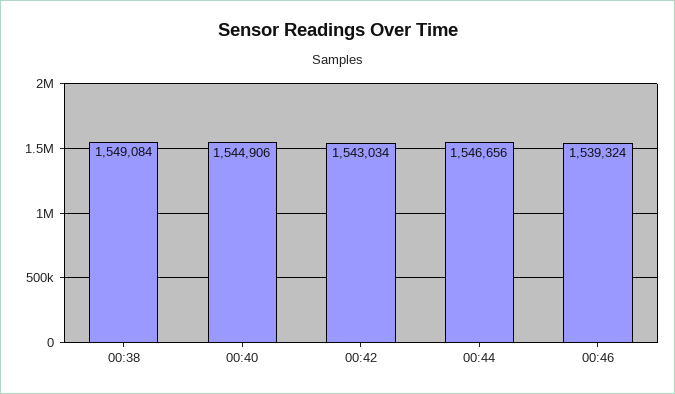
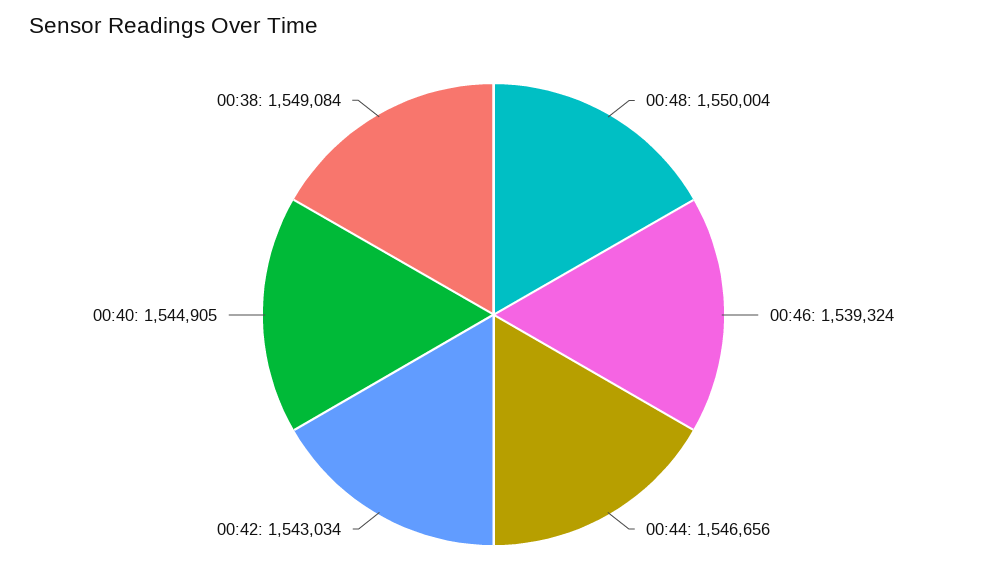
00:40: 1544906 -> 1544905
00:48: none -> 1550004

